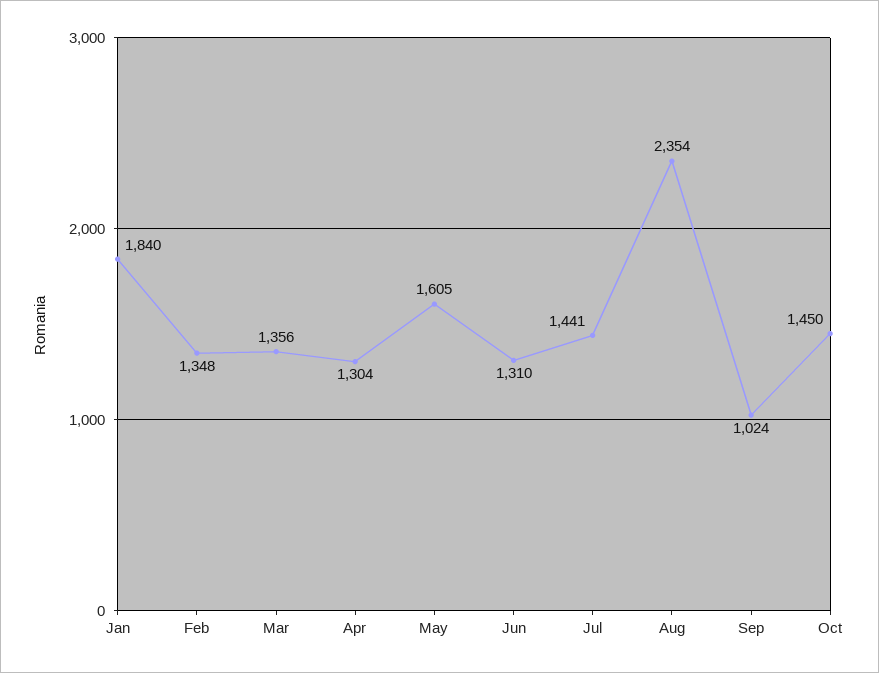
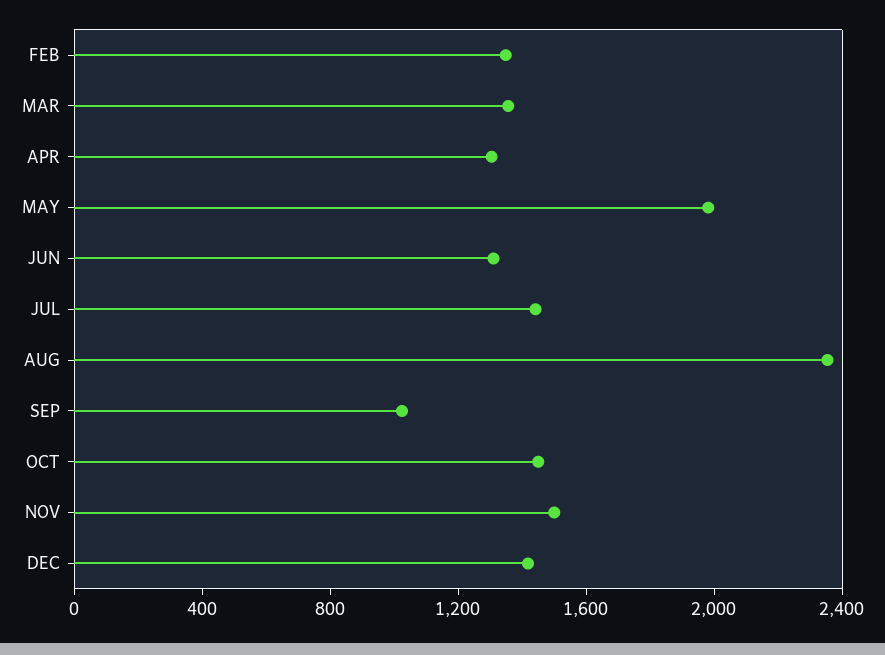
Jan: 1840 -> none
May: 1605 -> 2000
NOV: none -> 1500
DEC: none -> 1400

